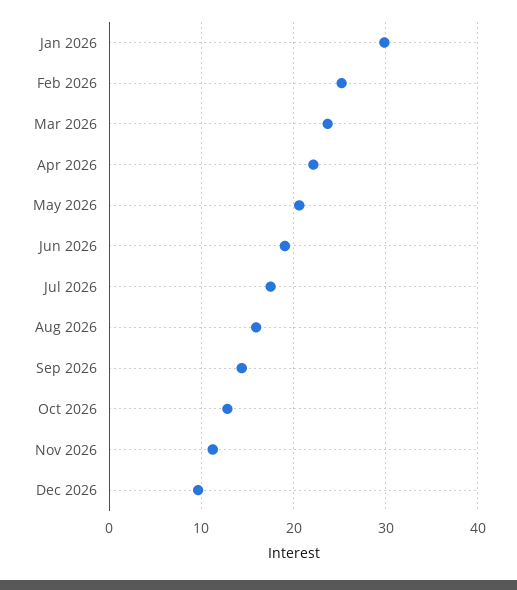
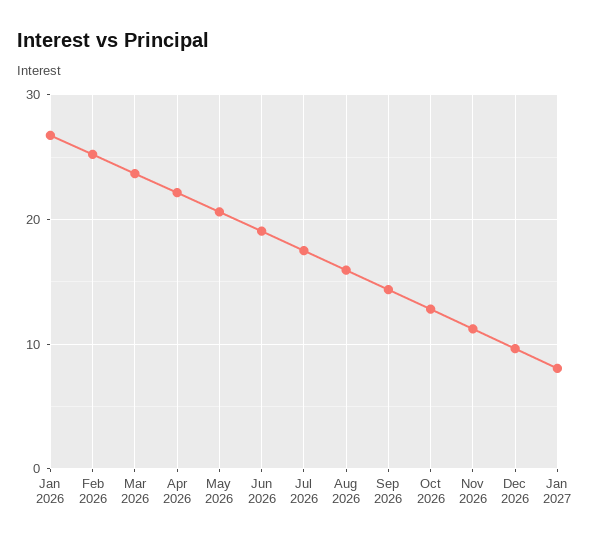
Jan 2026: 30 -> 27
Jan 2027: none -> 8

